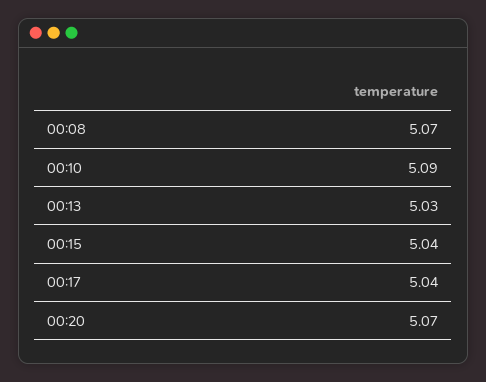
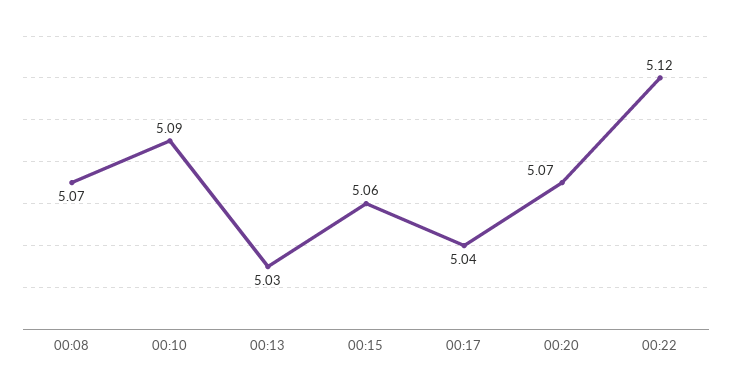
00:15: 5.04 -> 5.06
00:22: none -> 5.12

